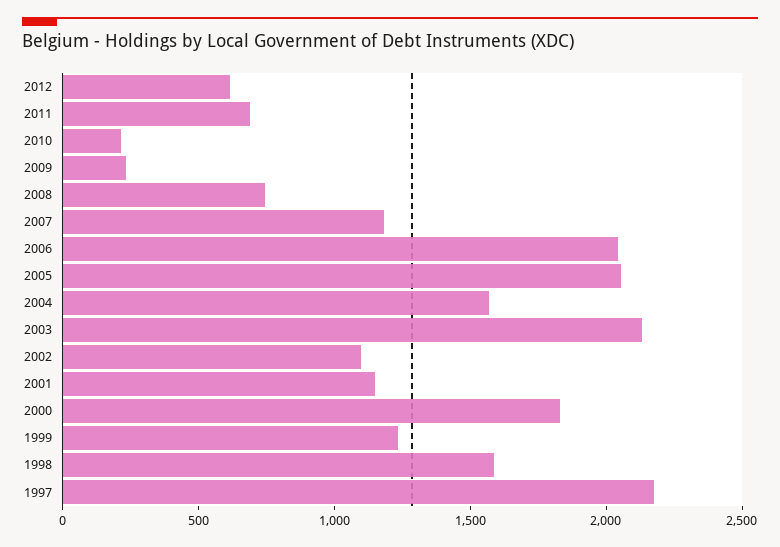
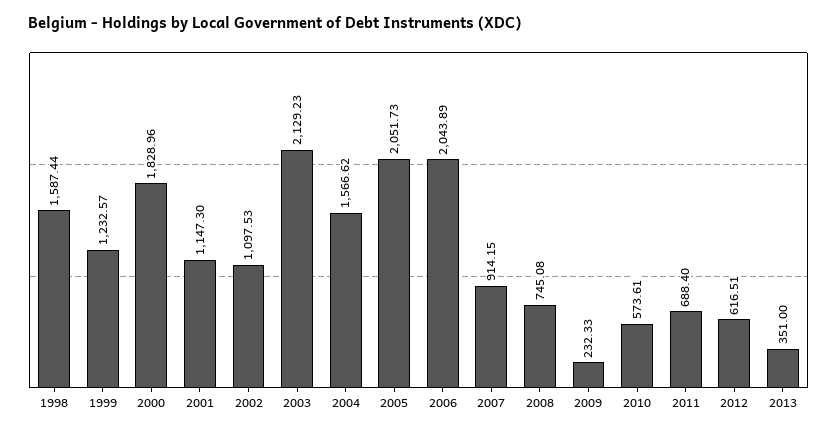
2010: 200 -> 573.61
2007: 1200 -> 914.15
1997: 2200 -> none
2013: none -> 351

